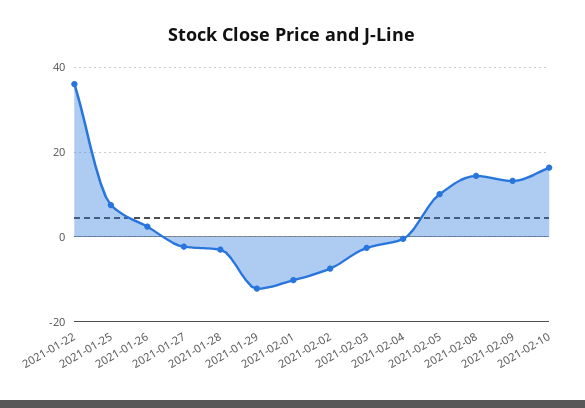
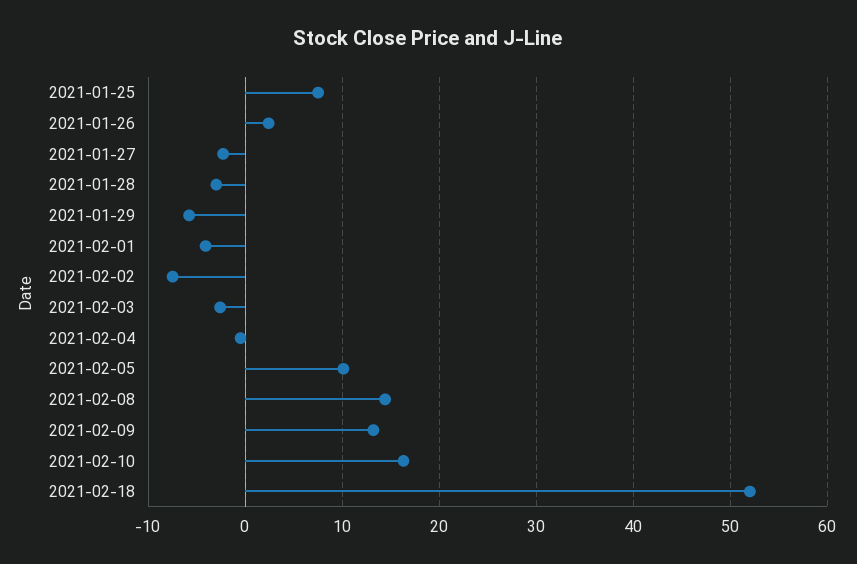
2021-01-22: 36 -> none
2021-01-29: -12 -> -6
2021-02-01: -10 -> -4
2021-02-18: none -> 52

